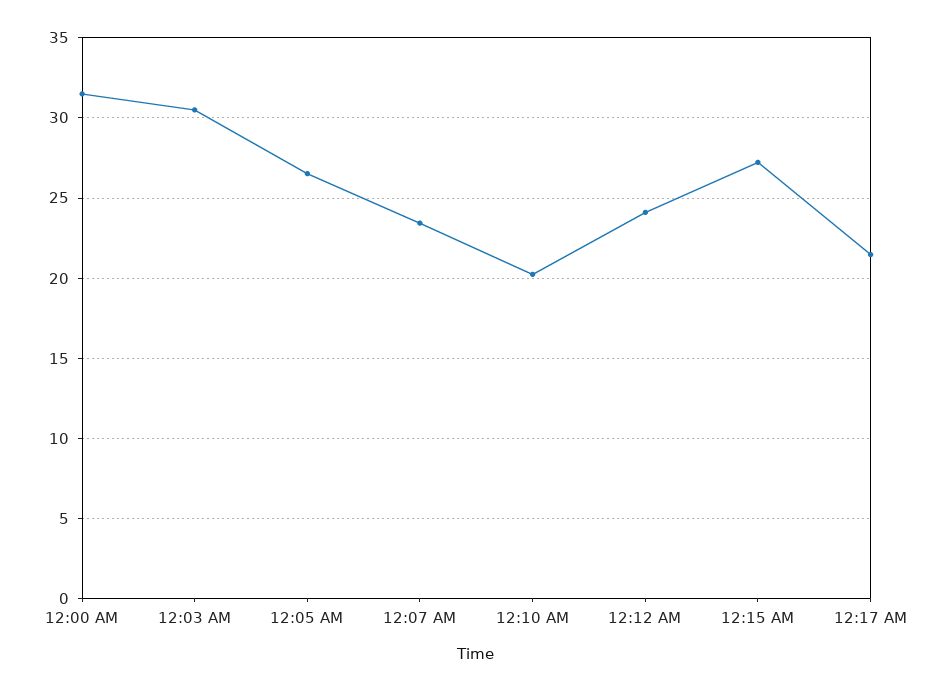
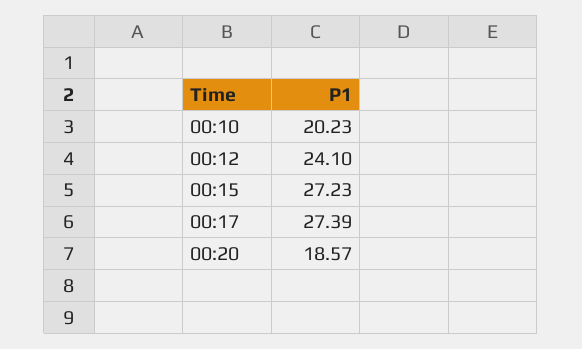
12:00 AM: 31.5 -> none
12:03 AM: 30.5 -> none
12:05 AM: 26.5 -> none
12:07 AM: 23.5 -> none
12:17 AM: 21.5 -> 27.39
00:20: none -> 18.57

